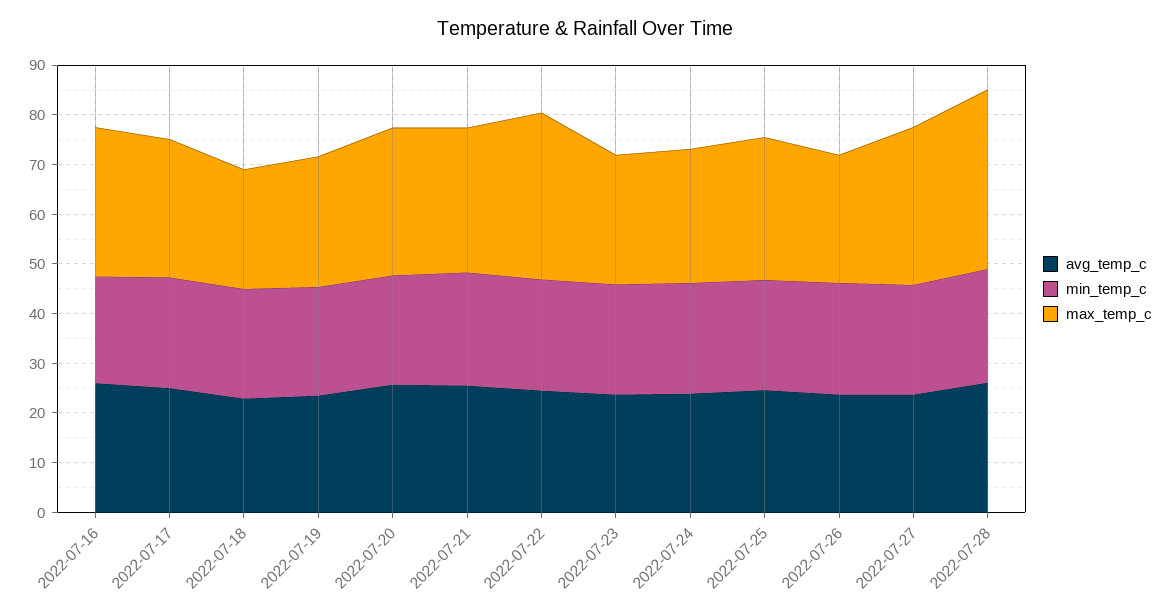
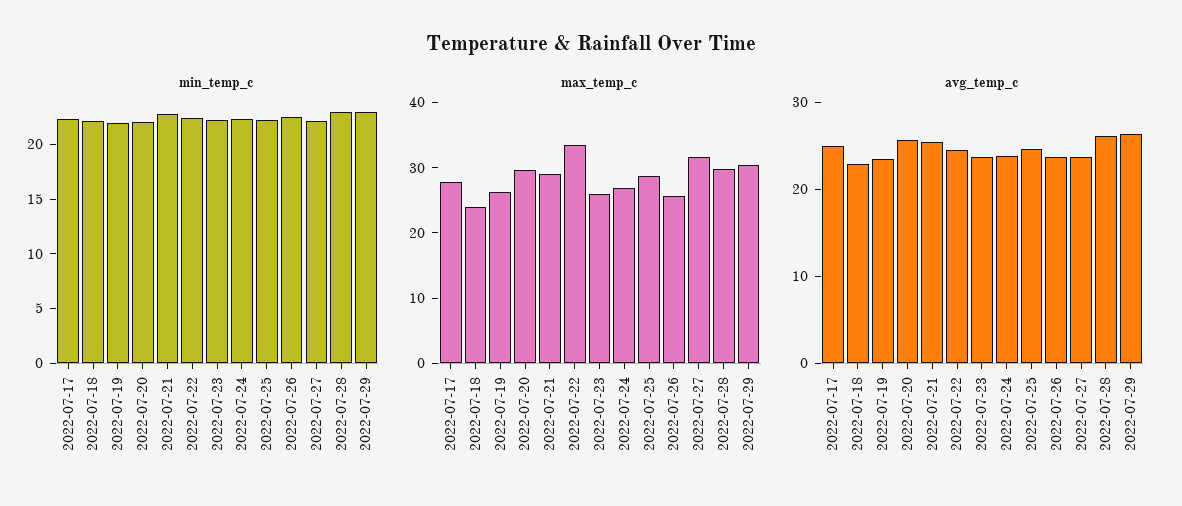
avg_temp_c, 2022-07-16: 26 -> none
min_temp_c, 2022-07-16: 22 -> none
max_temp_c, 2022-07-16: 30 -> none
max_temp_c, 2022-07-28: 36 -> 30
min_temp_c, 2022-07-29: none -> 23
max_temp_c, 2022-07-29: none -> 30
avg_temp_c, 2022-07-29: none -> 26

